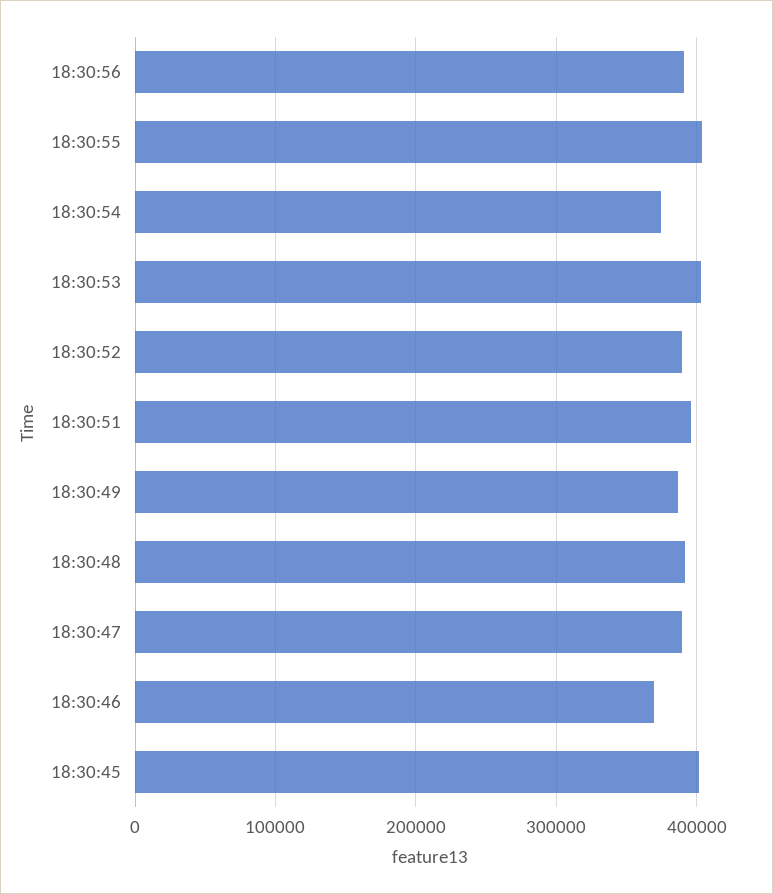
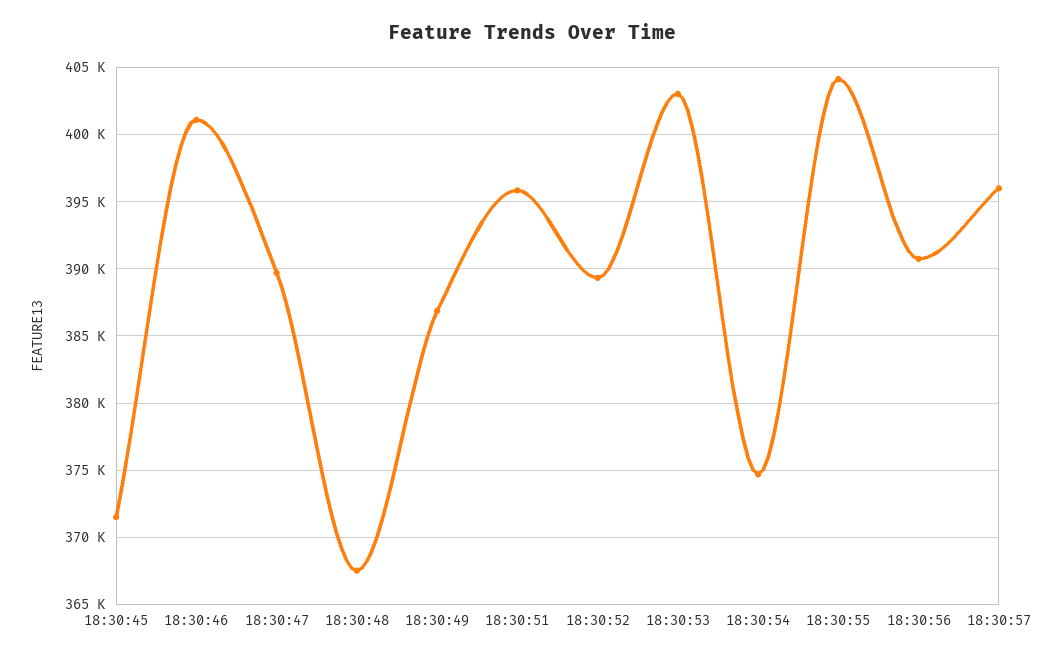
18:30:48: 390000 -> 367500
18:30:46: 370000 -> 401000
18:30:45: 400000 -> 371500
18:30:57: none -> 396000

